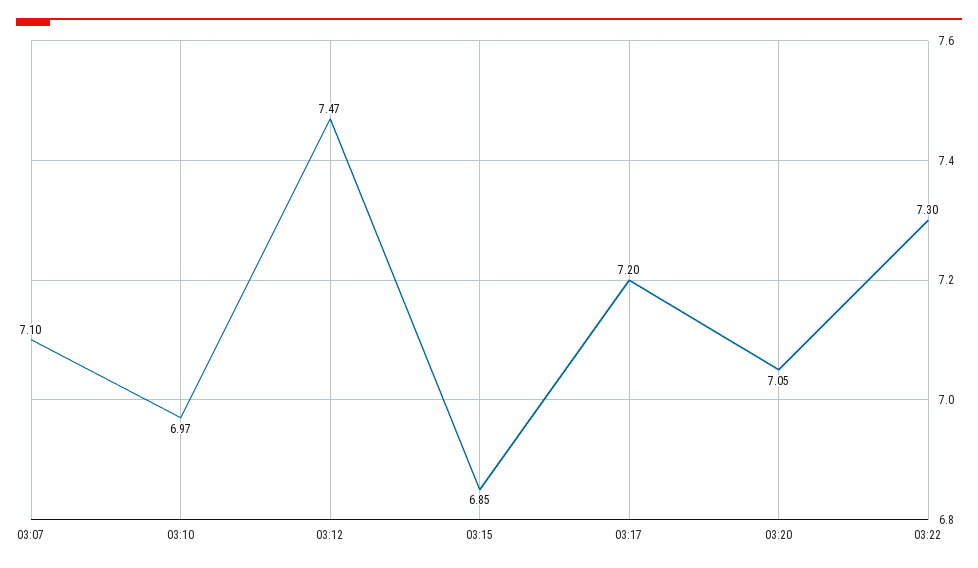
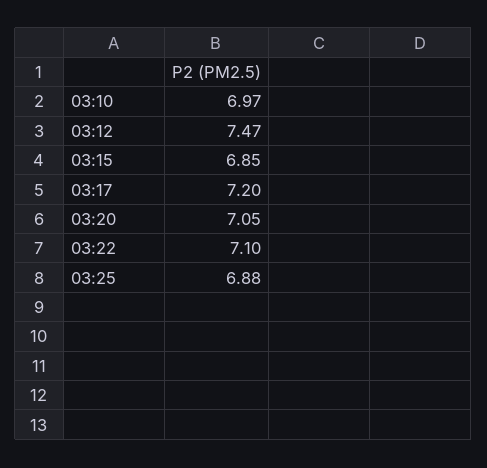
03:07: 7.1 -> none
03:22: 7.3 -> 7.1
03:25: none -> 6.88

